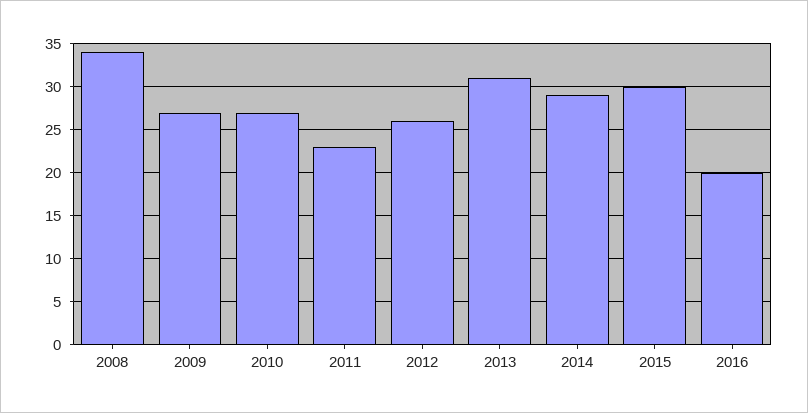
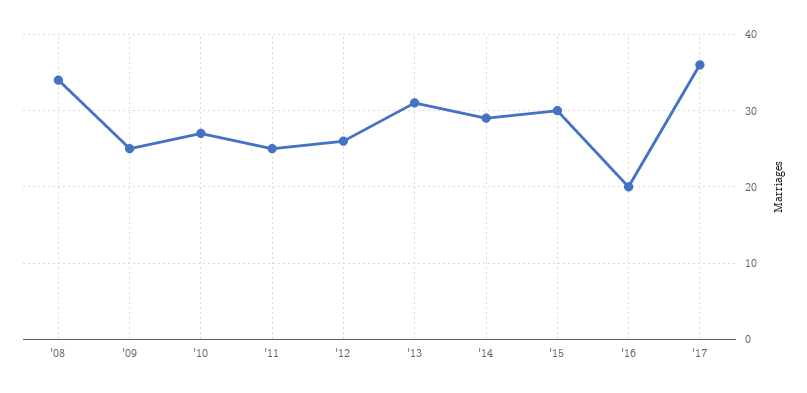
2009: 27 -> 25
2011: 23 -> 25
'17: none -> 36

